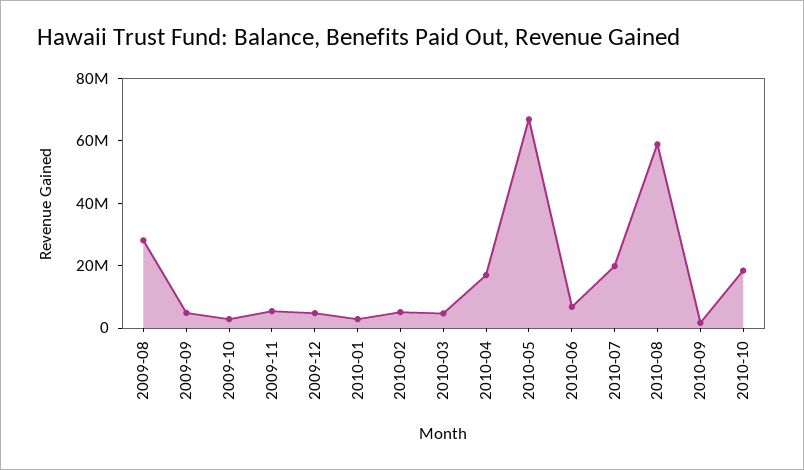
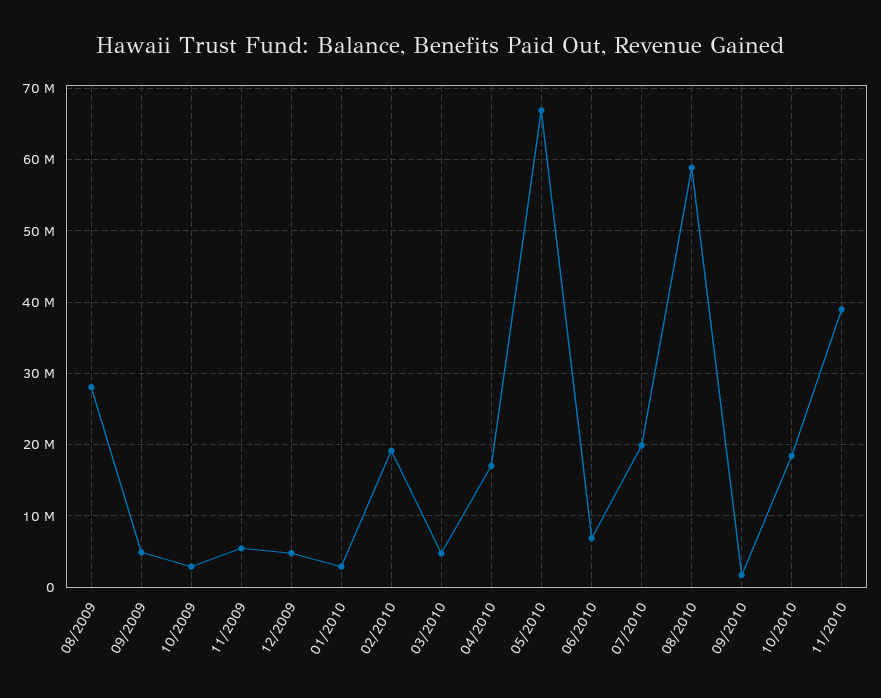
2010-02: 5000000 -> 19000000
11/2010: none -> 39000000

